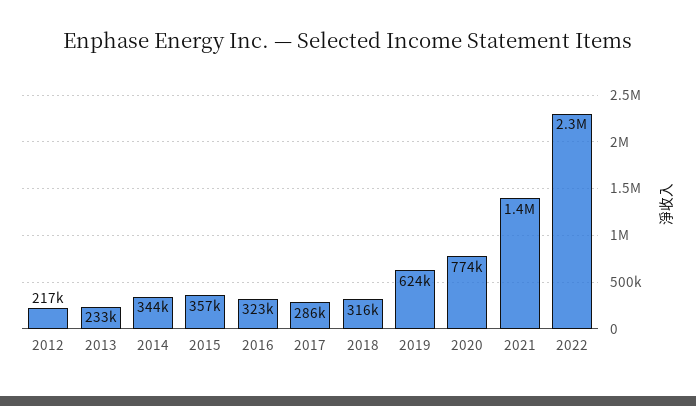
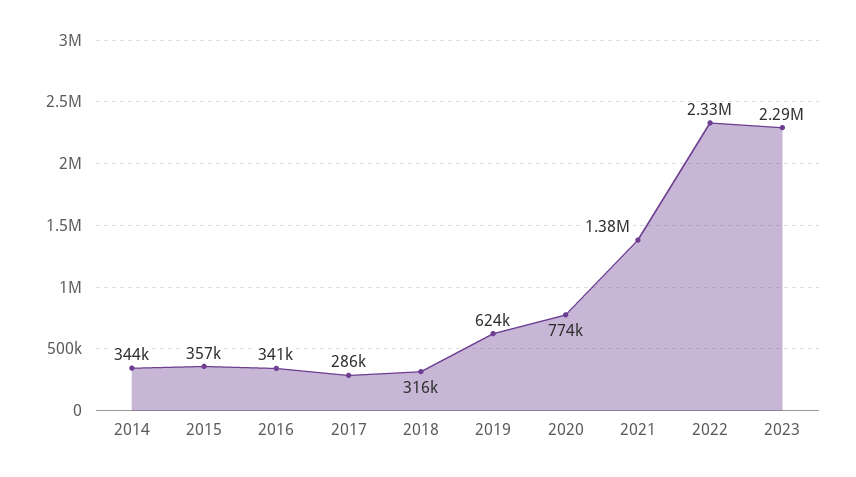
2012: 217000 -> none
2013: 233000 -> none
2016: 323000 -> 341000
2023: none -> 2290000

